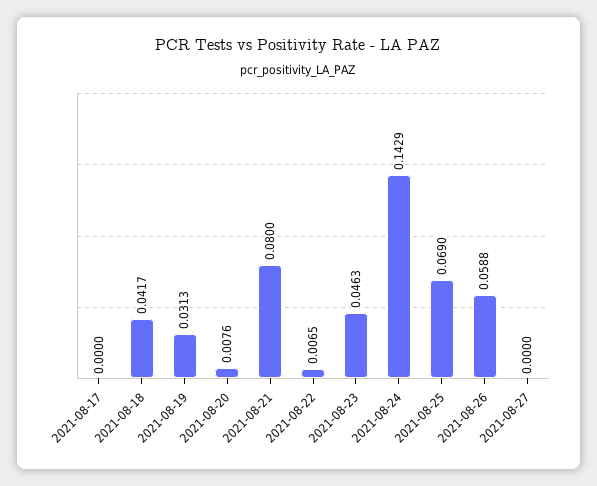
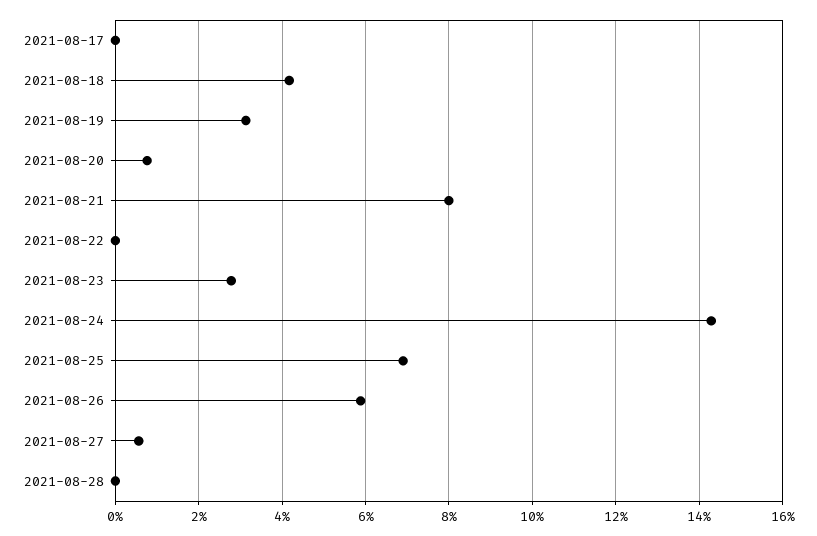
2021-08-22: 0.0065 -> 0
2021-08-23: 0.0463 -> 0.028
2021-08-27: 0 -> 0.006
2021-08-28: none -> 0

